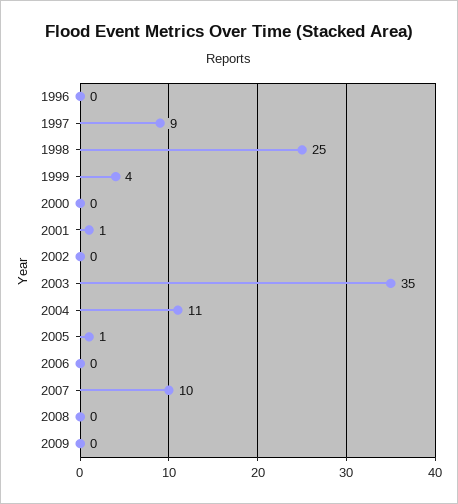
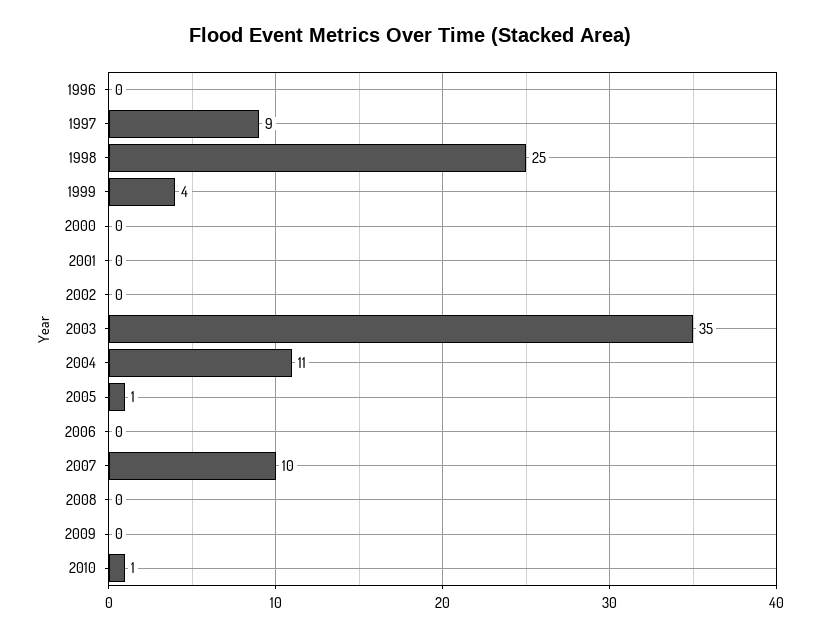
2001: 1 -> 0
2010: none -> 1

